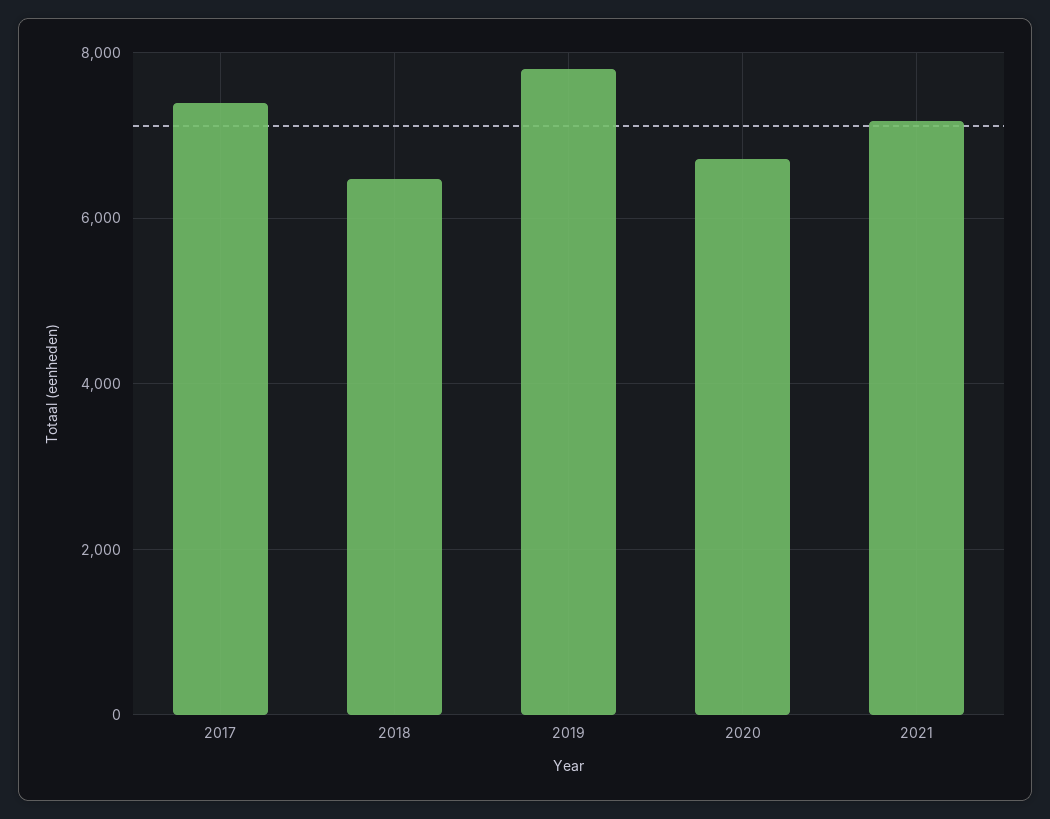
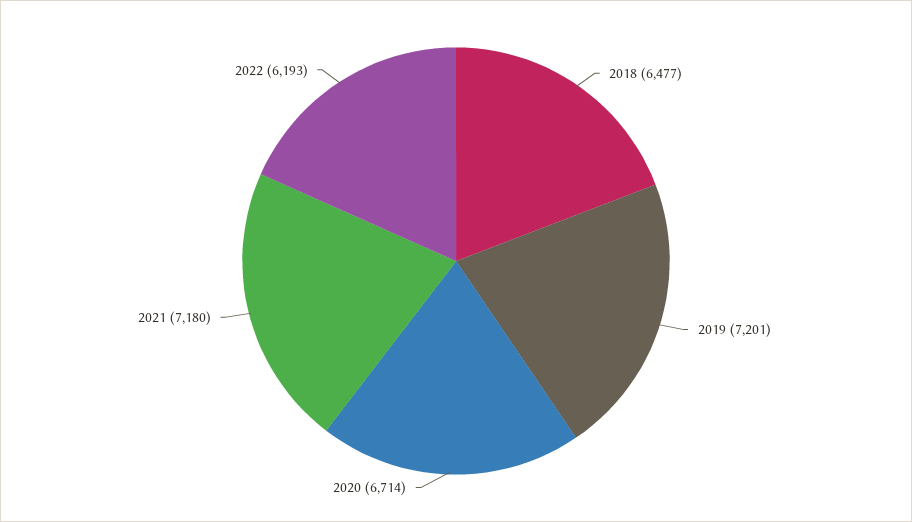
2017: 7400 -> none
2019: 7800 -> 7201
2022: none -> 6193

